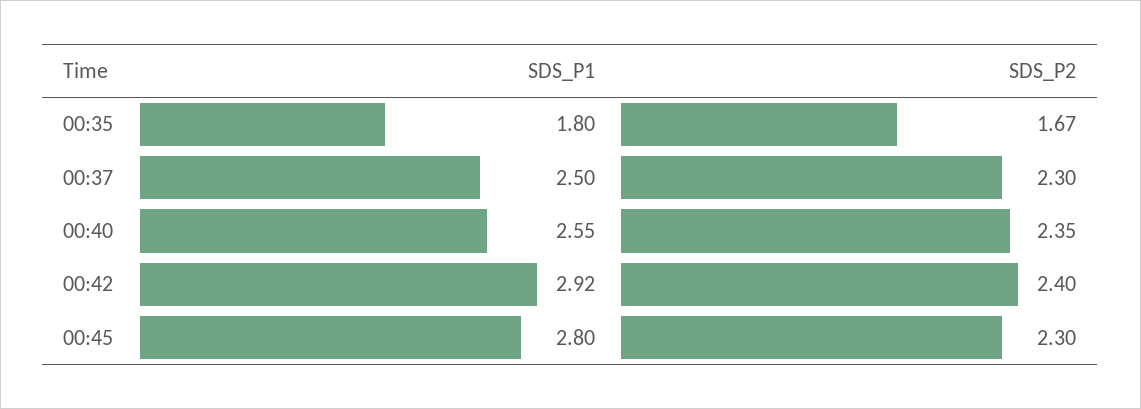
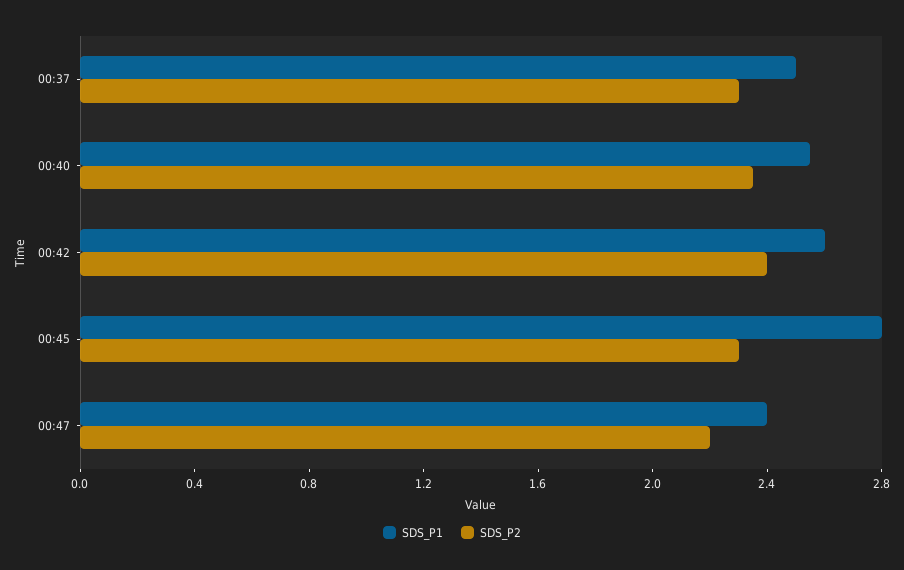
SDS_P1, 00:35: 1.8 -> none
SDS_P2, 00:35: 1.67 -> none
SDS_P1, 00:42: 2.92 -> 2.6
SDS_P1, 00:47: none -> 2.4
SDS_P2, 00:47: none -> 2.2

